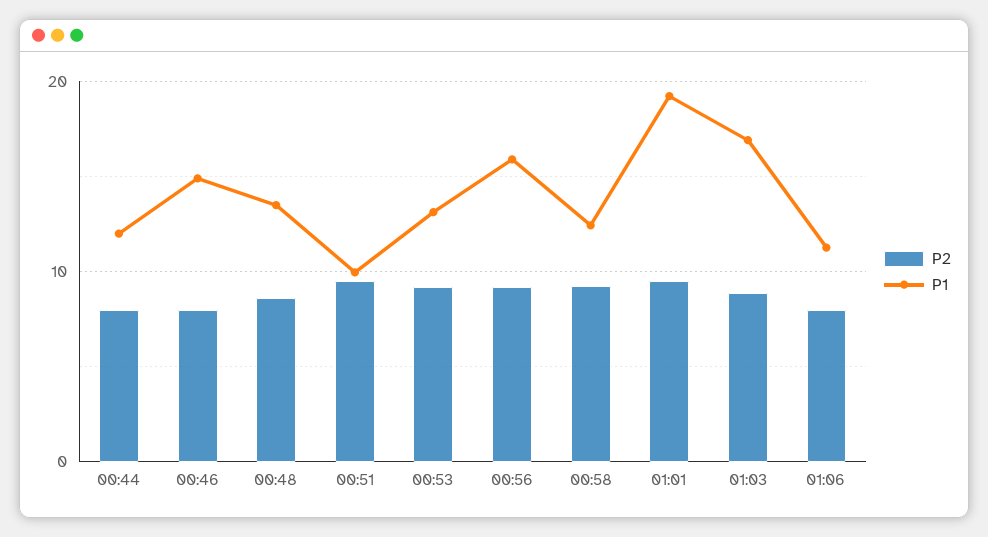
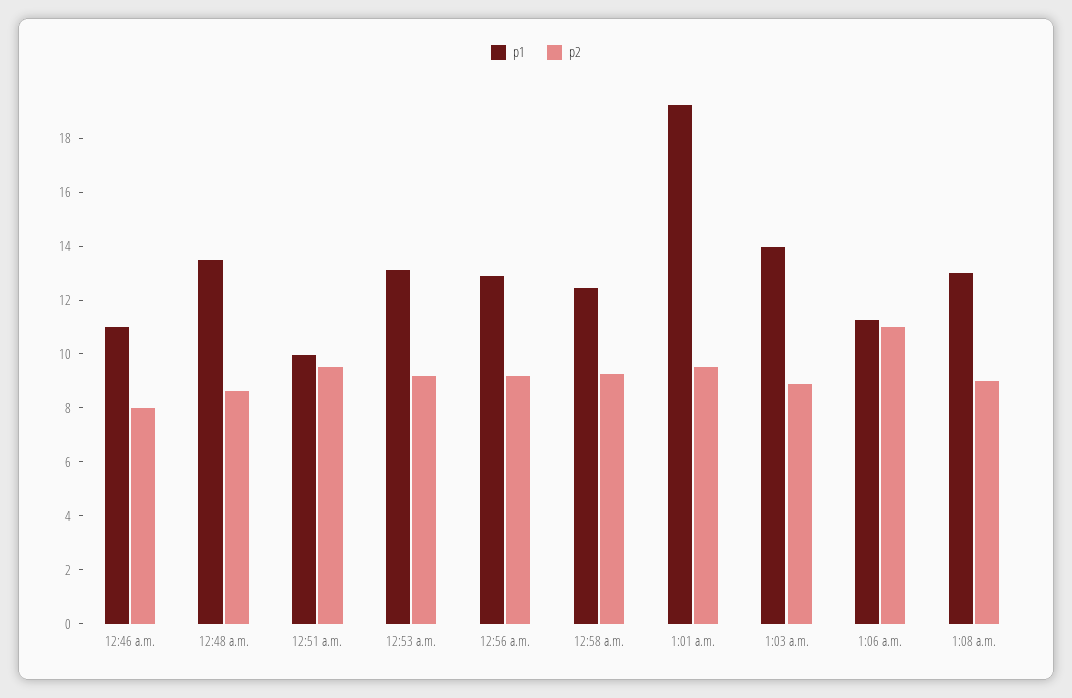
P2, 00:44: 8 -> none
P1, 00:44: 12 -> none
P1, 00:46: 15 -> 11
P1, 00:56: 16 -> 13
P1, 01:03: 17 -> 14
P2, 01:06: 8 -> 11
P1, 1:08 a.m.: none -> 13
P2, 1:08 a.m.: none -> 9

